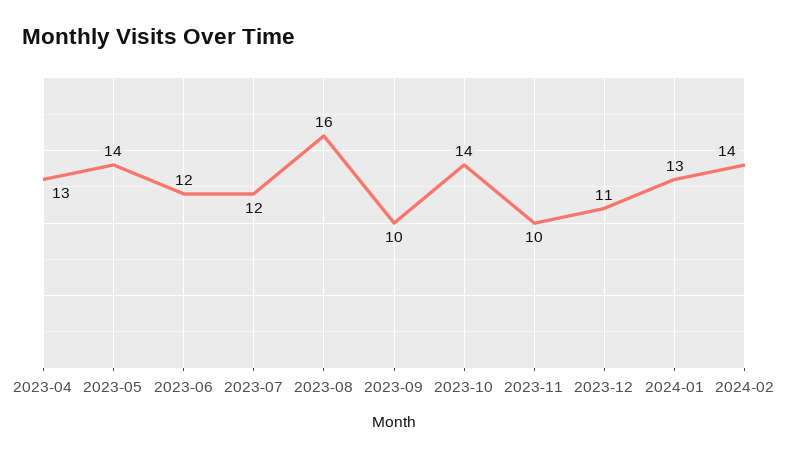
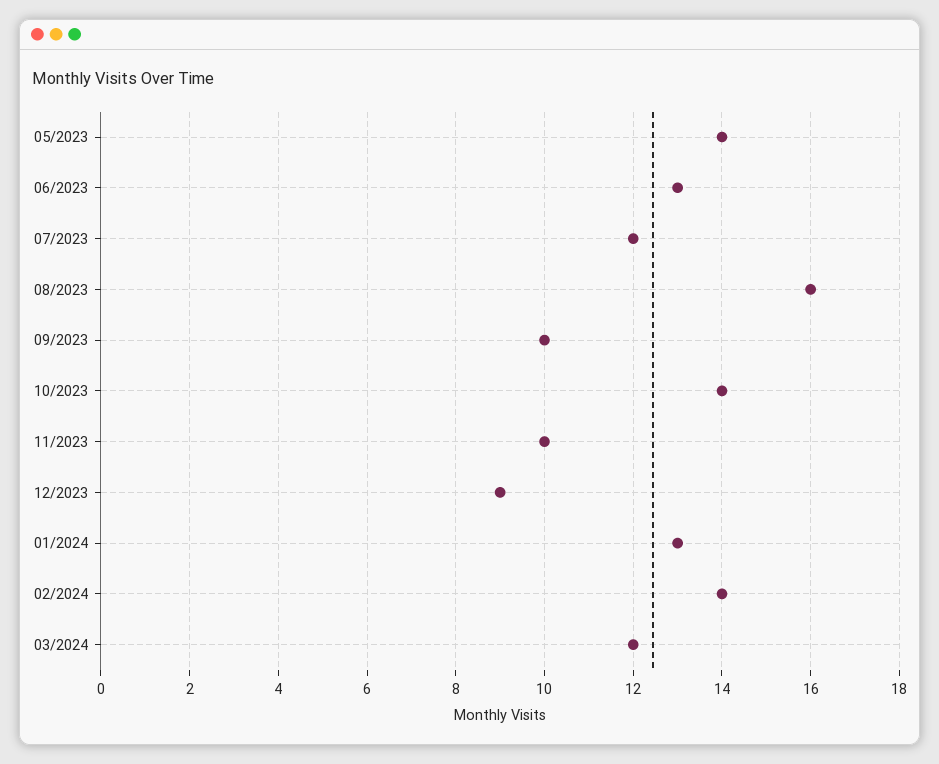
2023-04: 13 -> none
2023-06: 12 -> 13
2023-12: 11 -> 9
03/2024: none -> 12

